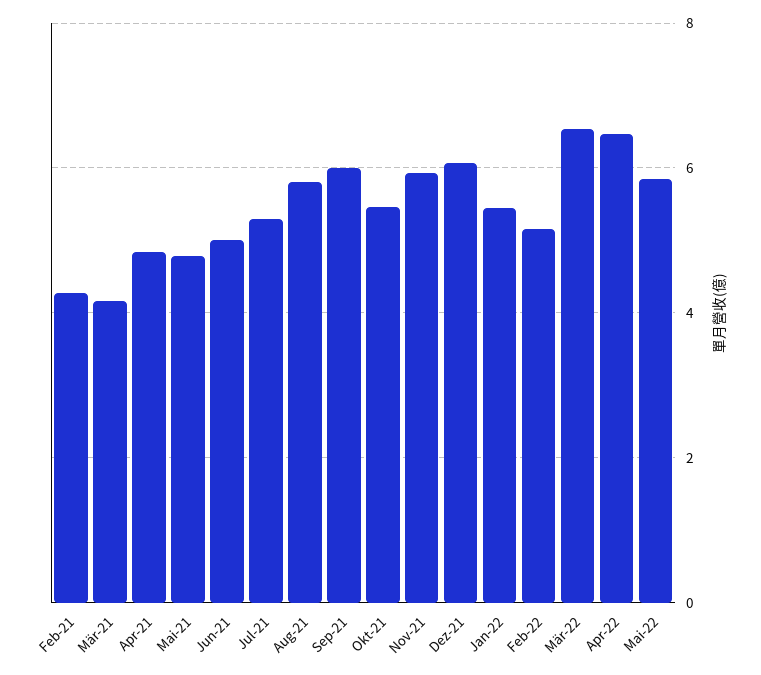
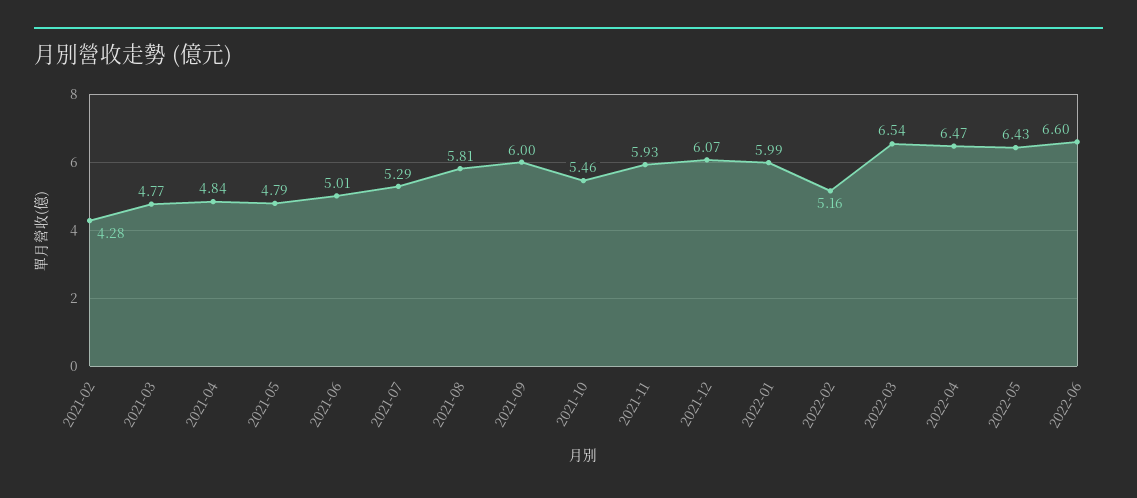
Mär-21: 4.2 -> 4.77
Jan-22: 5.4 -> 5.99
Mai-22: 5.8 -> 6.43
2022-06: none -> 6.6

